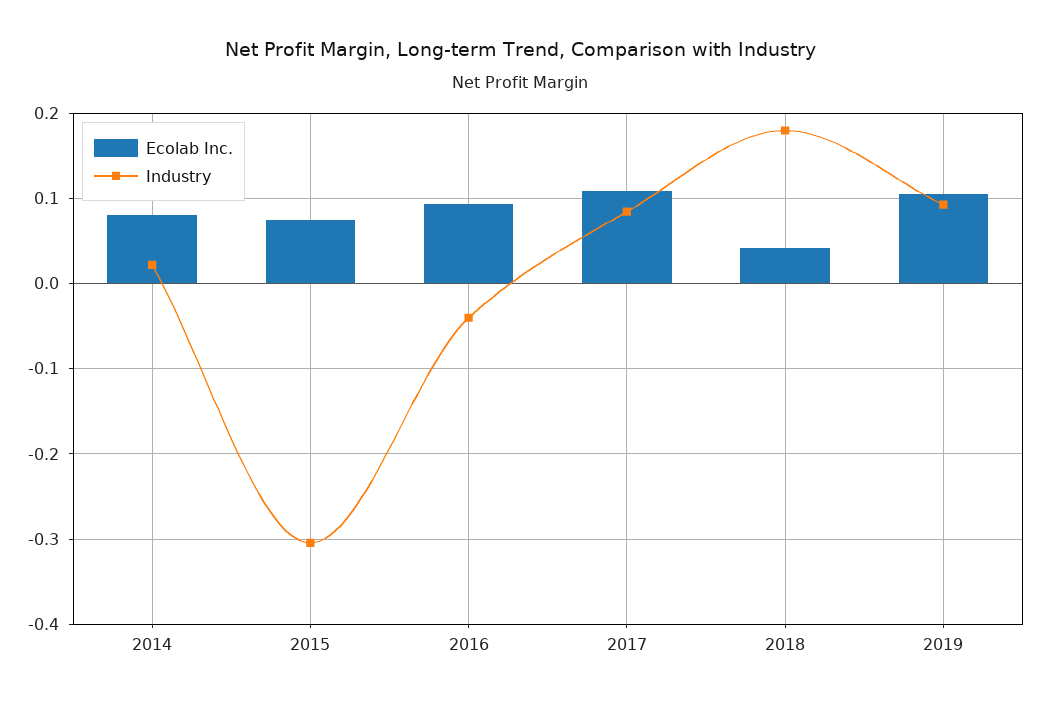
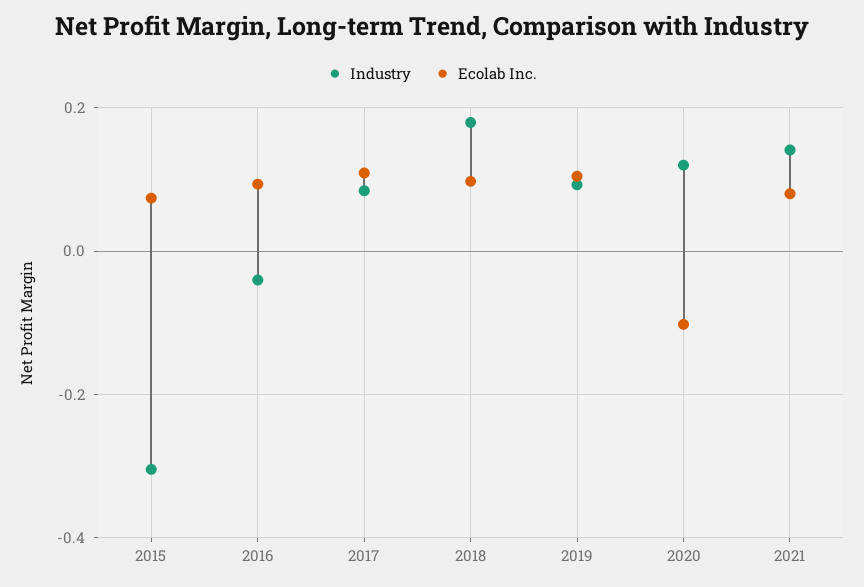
Ecolab Inc., 2014: 0.08 -> none
Industry, 2014: 0.02 -> none
Ecolab Inc., 2018: 0.04 -> 0.1
Industry, 2020: none -> 0.12
Ecolab Inc., 2020: none -> -0.1
Industry, 2021: none -> 0.14
Ecolab Inc., 2021: none -> 0.08

